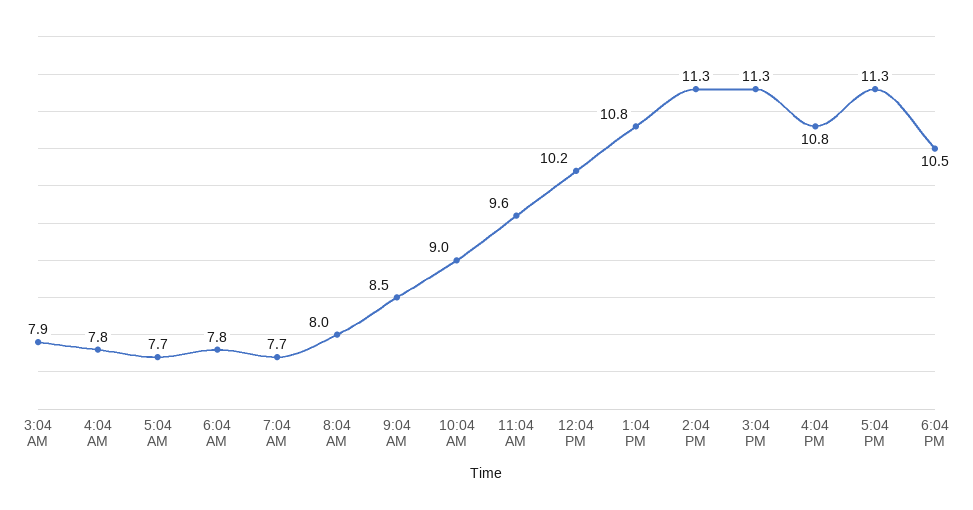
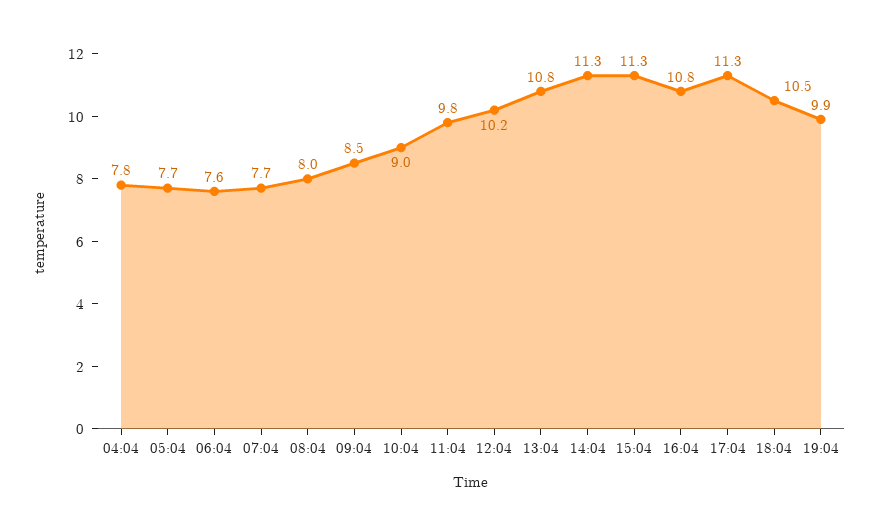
3:04 AM: 7.9 -> none
6:04 AM: 7.8 -> 7.6
11:04 AM: 9.6 -> 9.8
19:04: none -> 9.9

